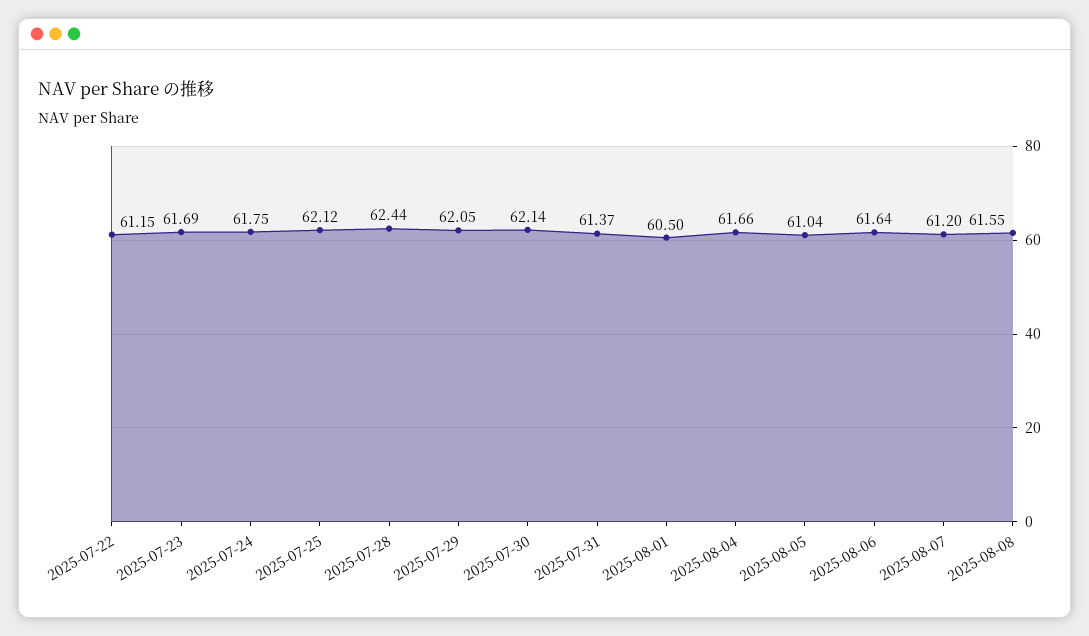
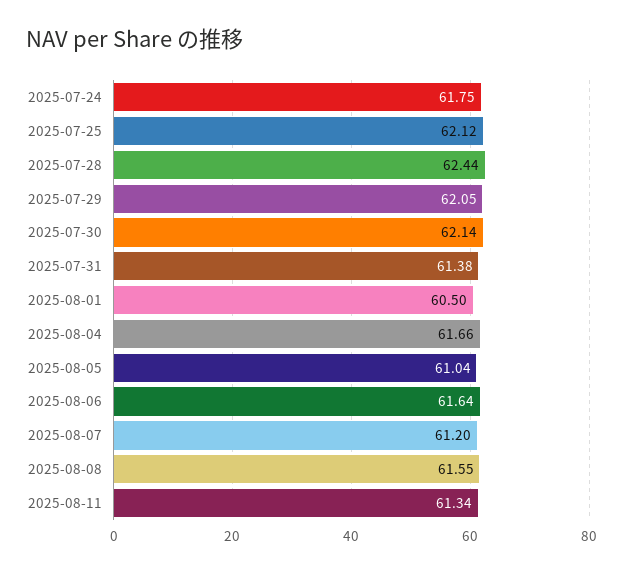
2025-07-22: 61.15 -> none
2025-07-23: 61.69 -> none
2025-07-31: 61.37 -> 61.38
2025-08-11: none -> 61.34

